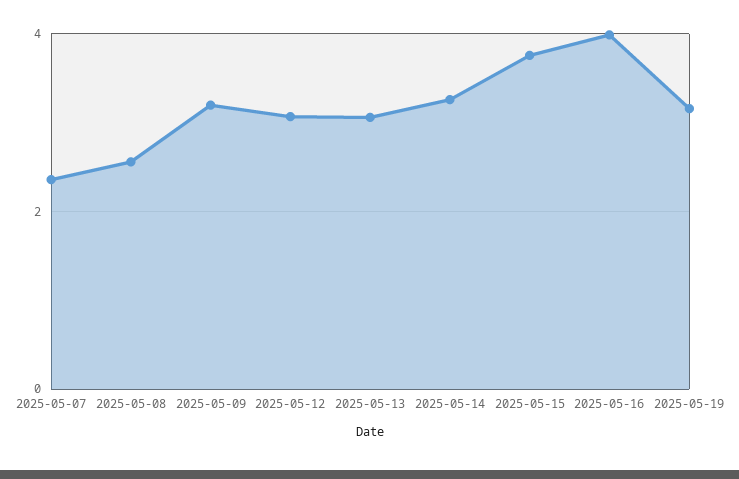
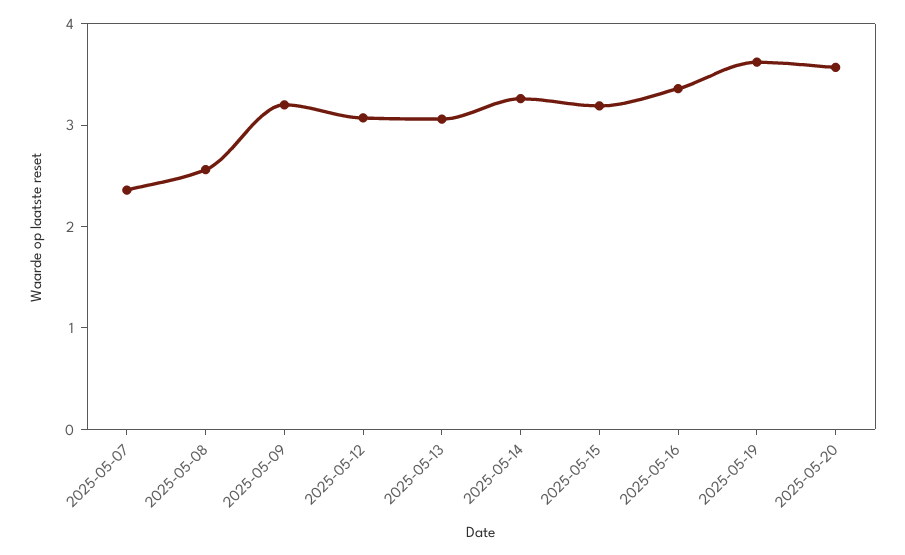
2025-05-15: 3.8 -> 3.2
2025-05-16: 4 -> 3.4
2025-05-19: 3.2 -> 3.6
2025-05-20: none -> 3.6

